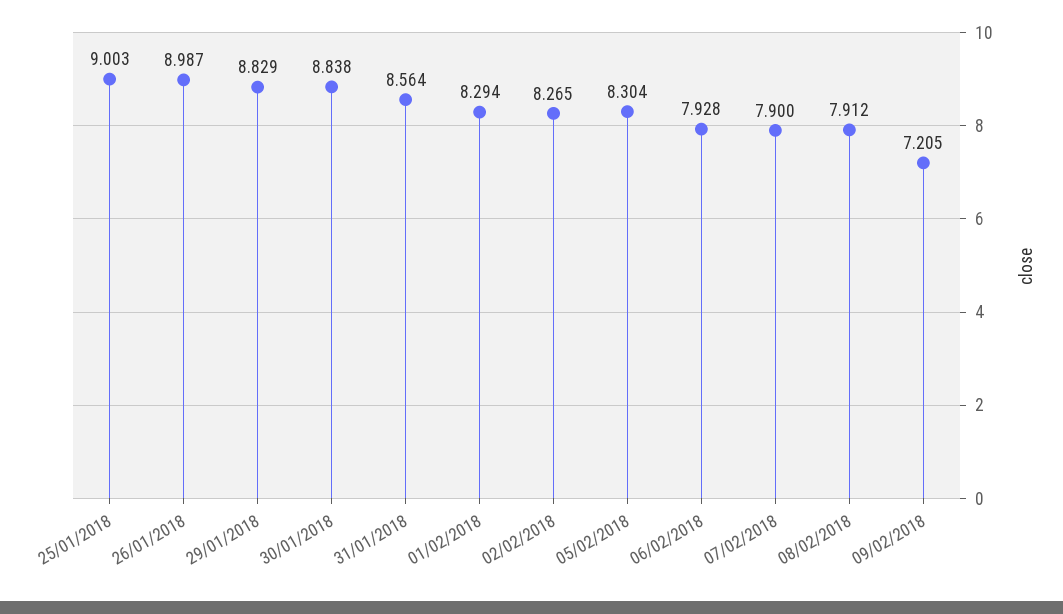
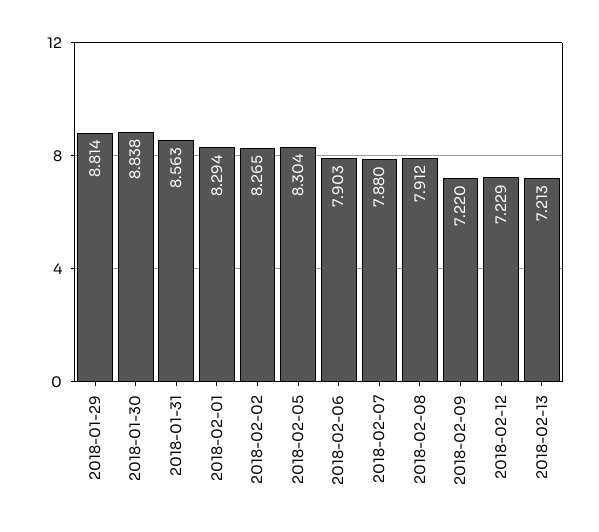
25/01/2018: 9.003 -> none
26/01/2018: 8.987 -> none
29/01/2018: 8.829 -> 8.814
31/01/2018: 8.564 -> 8.563
06/02/2018: 7.928 -> 7.903
07/02/2018: 7.9 -> 7.88
09/02/2018: 7.205 -> 7.22
2018-02-12: none -> 7.229
2018-02-13: none -> 7.213

